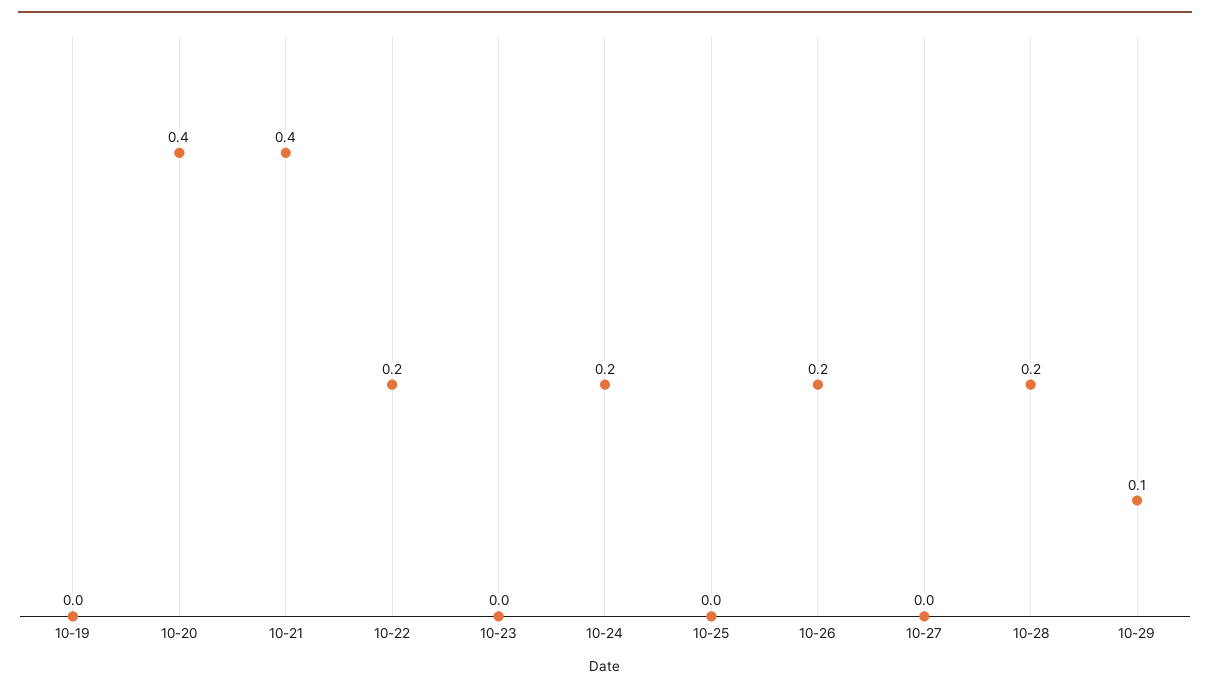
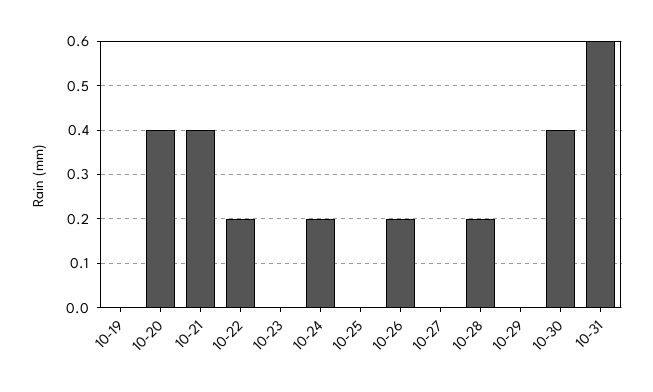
10-29: 0.1 -> 0
10-30: none -> 0.4
10-31: none -> 0.6

